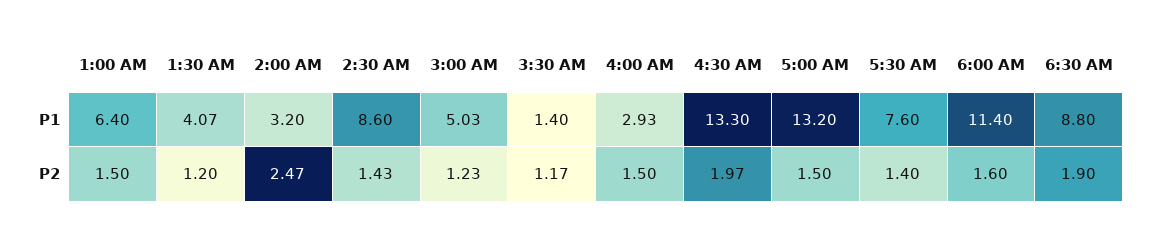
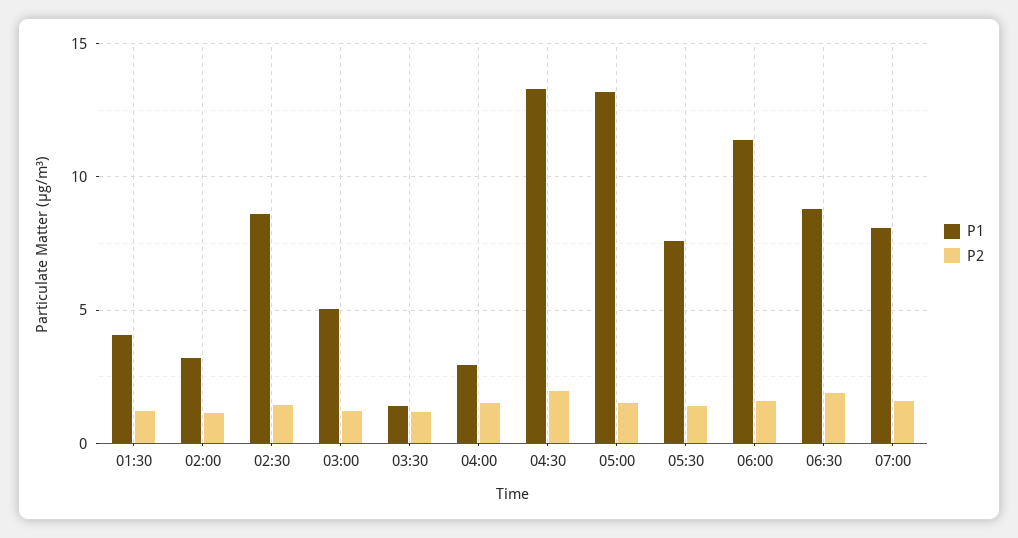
P1, 1:00 AM: 6.4 -> none
P2, 1:00 AM: 1.5 -> none
P2, 2:00 AM: 2.47 -> 1
P1, 07:00: none -> 8
P2, 07:00: none -> 1.5

